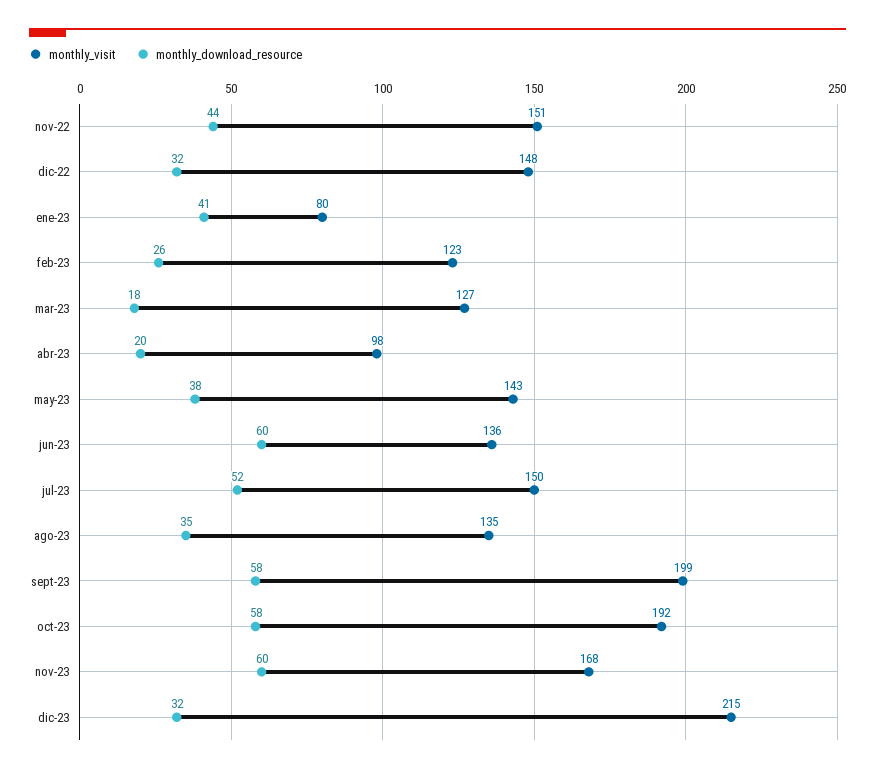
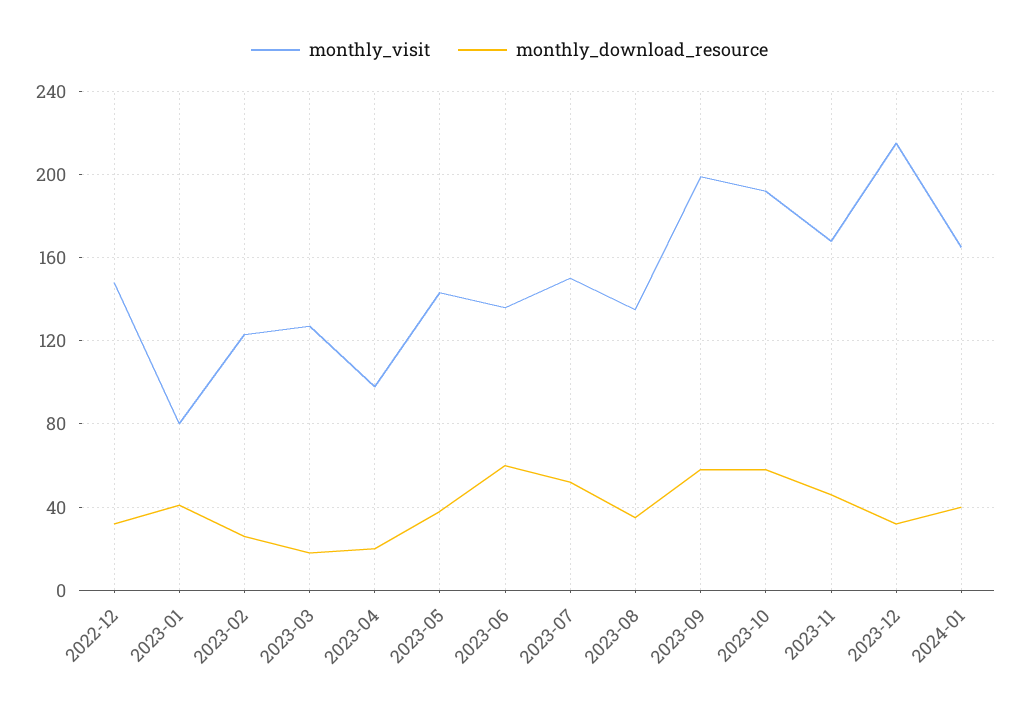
monthly_visit, nov-22: 151 -> none
monthly_download_resource, nov-22: 44 -> none
monthly_download_resource, nov-23: 60 -> 45
monthly_visit, 2024-01: none -> 165
monthly_download_resource, 2024-01: none -> 40

